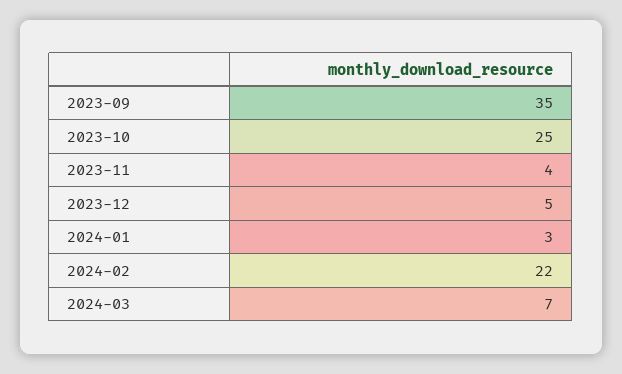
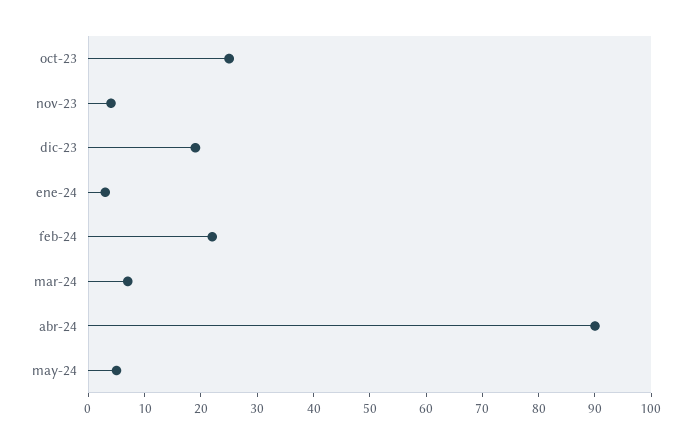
2023-09: 35 -> none
2023-12: 5 -> 20
abr-24: none -> 90
may-24: none -> 5

